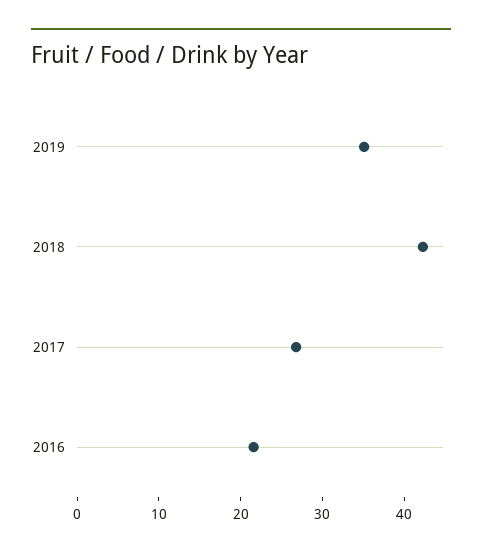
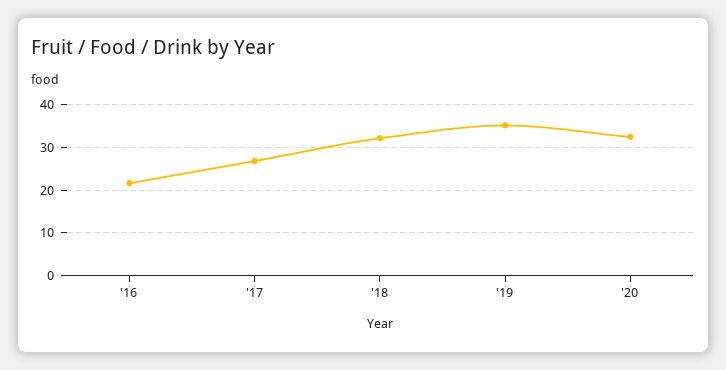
2018: 42 -> 32
'20: none -> 32

